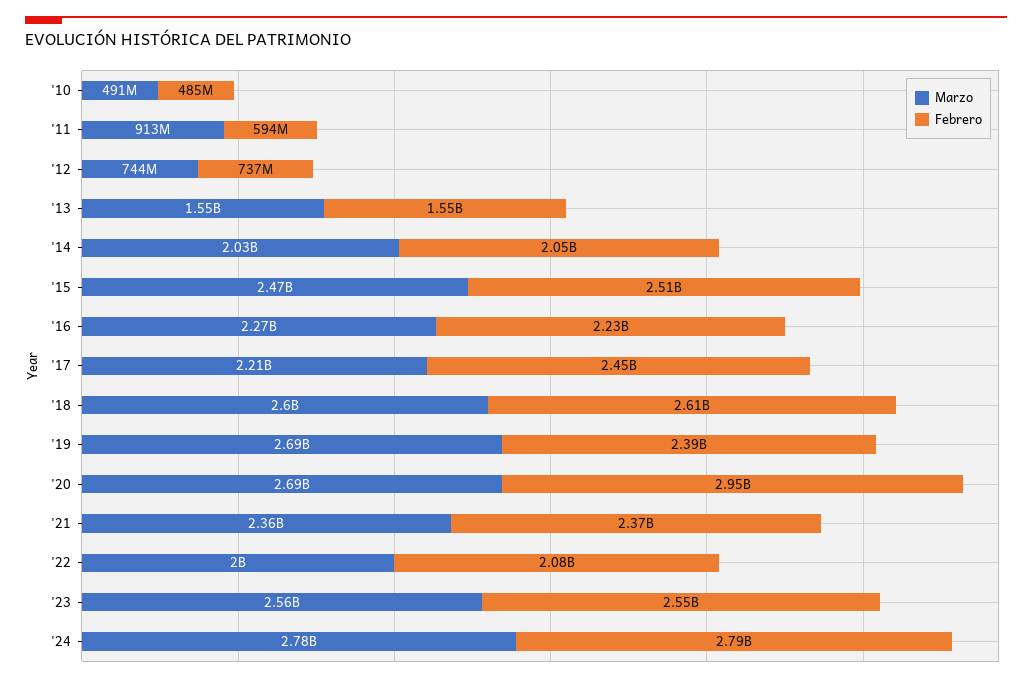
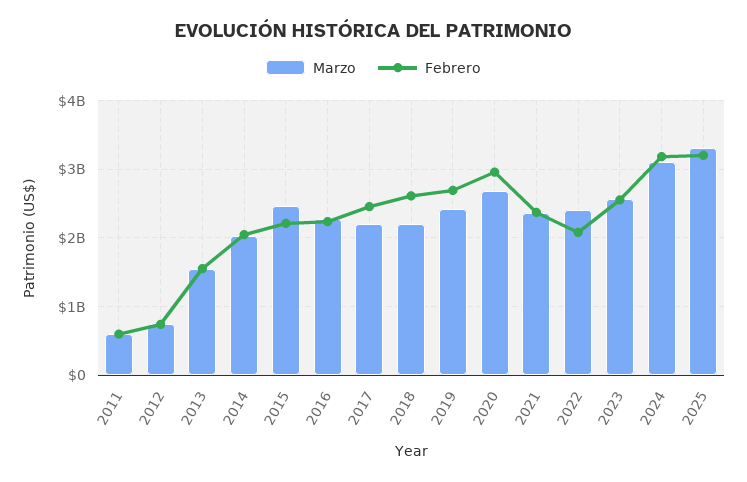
Marzo, '10: 491000000 -> none
Febrero, '10: 485000000 -> none
Marzo, '11: 913000000 -> 600000000
Febrero, '15: 2510000000 -> 2200000000
Marzo, '18: 2600000000 -> 2200000000
Marzo, '19: 2690000000 -> 2400000000
Febrero, '19: 2390000000 -> 2700000000
Marzo, '22: 2000000000 -> 2400000000
Marzo, '24: 2780000000 -> 3100000000
Febrero, '24: 2790000000 -> 3200000000
Marzo, 2025: none -> 3300000000
Febrero, 2025: none -> 3200000000

